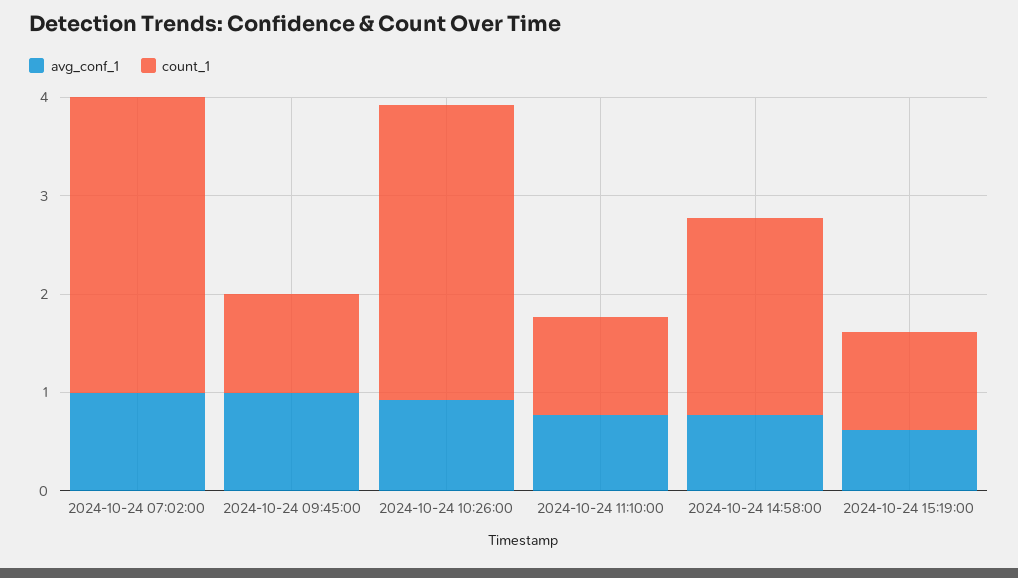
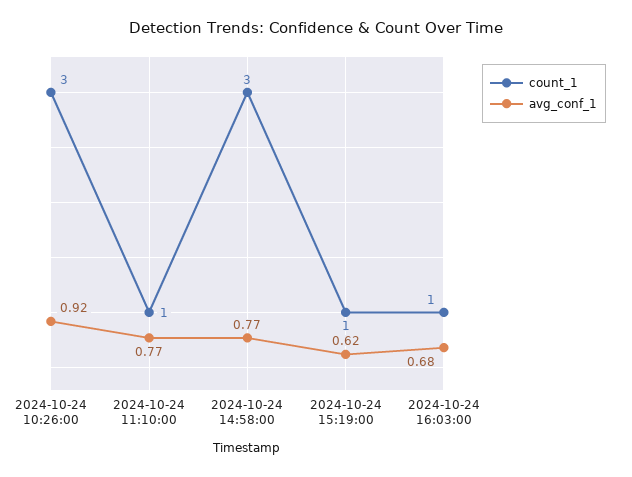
avg_conf_1, 2024-10-24 07:02:00: 1 -> none
count_1, 2024-10-24 07:02:00: 3 -> none
avg_conf_1, 2024-10-24 09:45:00: 1 -> none
count_1, 2024-10-24 09:45:00: 1 -> none
count_1, 2024-10-24 14:58:00: 2 -> 3
count_1, 2024-10-24 16:03:00: none -> 1
avg_conf_1, 2024-10-24 16:03:00: none -> 0.68

